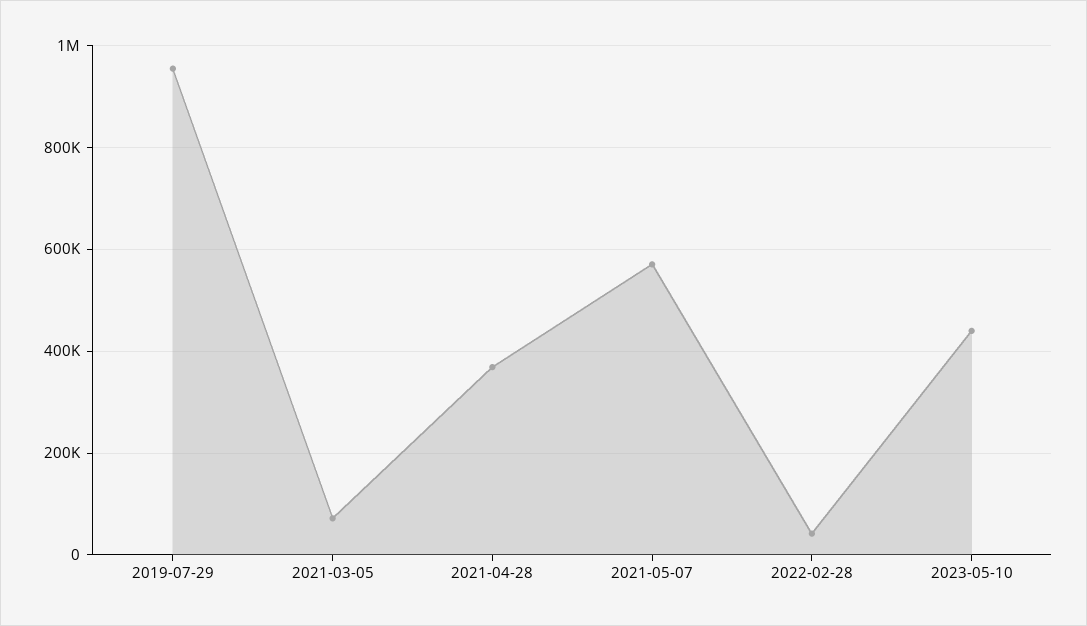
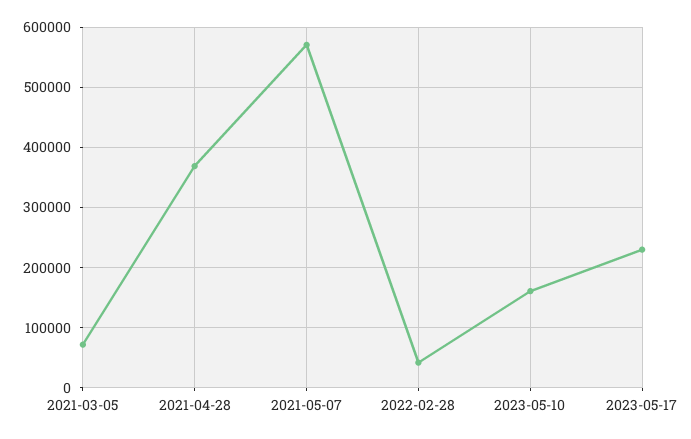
2019-07-29: 960000 -> none
2023-05-10: 440000 -> 160000
2023-05-17: none -> 230000

